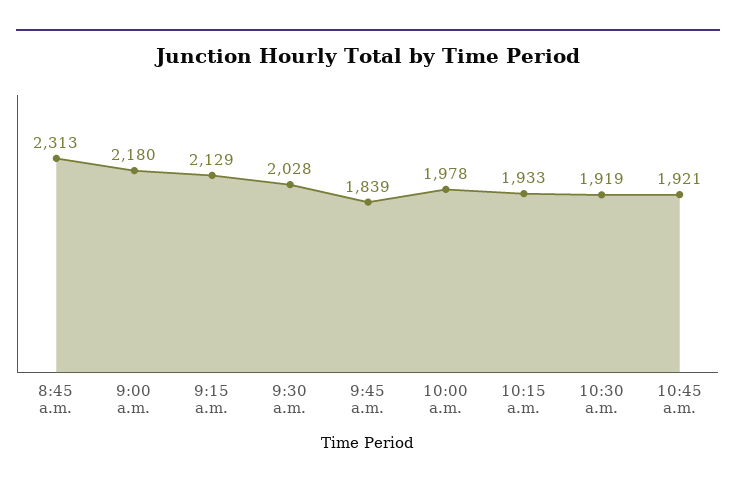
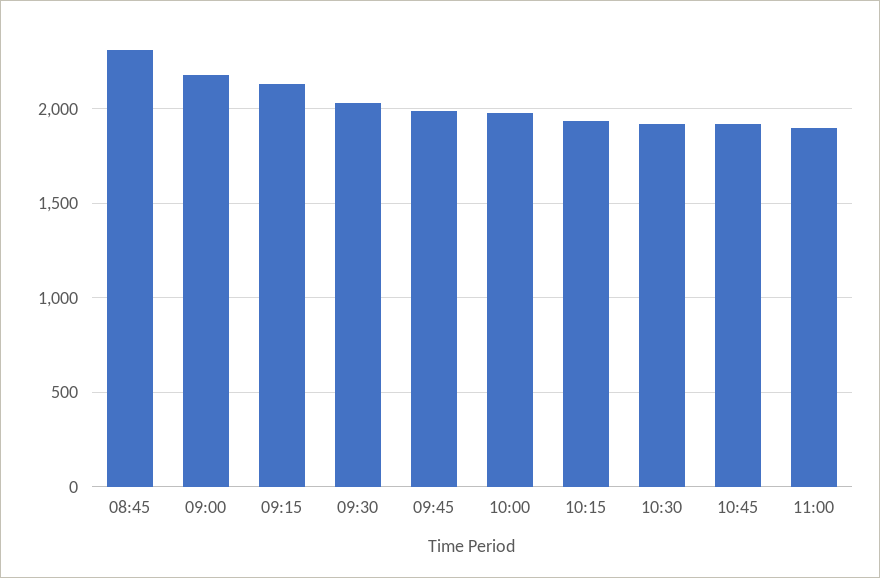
9:45 a.m.: 1839 -> 2000
11:00: none -> 1900

